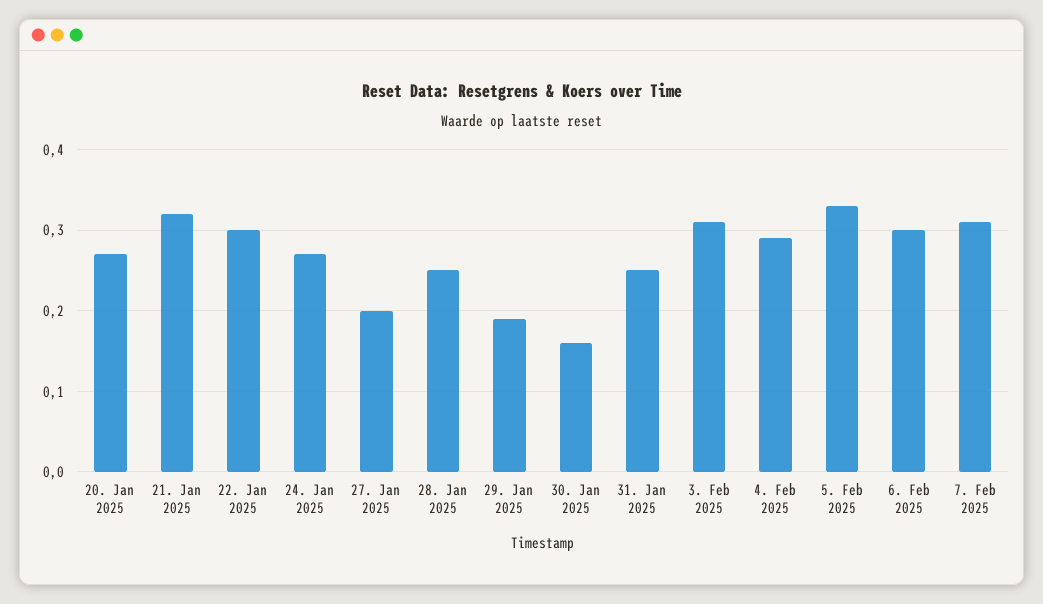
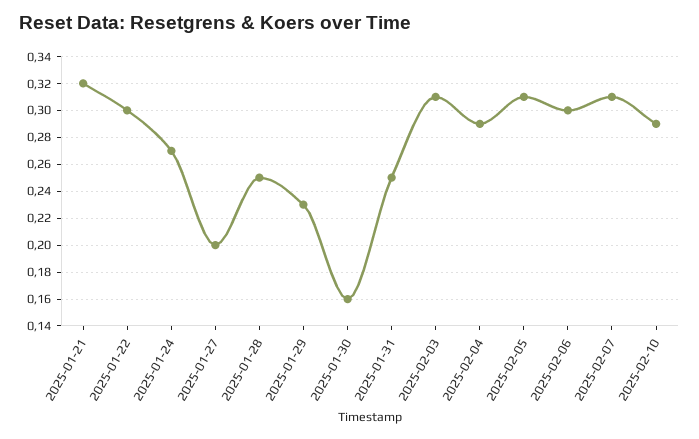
20. Jan 2025: 0.27 -> none
29. Jan 2025: 0.19 -> 0.23
5. Feb 2025: 0.33 -> 0.31
2025-02-10: none -> 0.29

